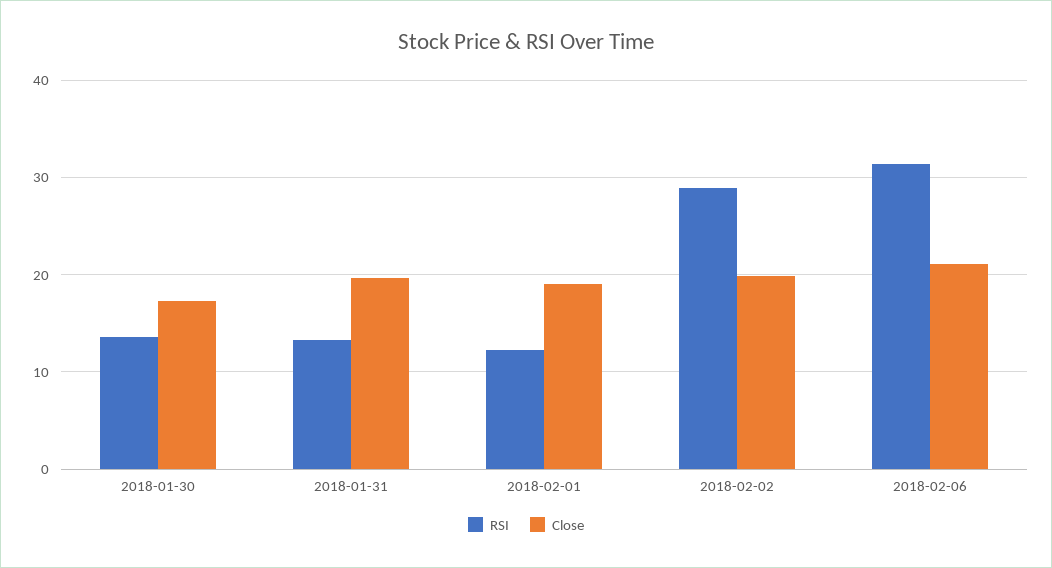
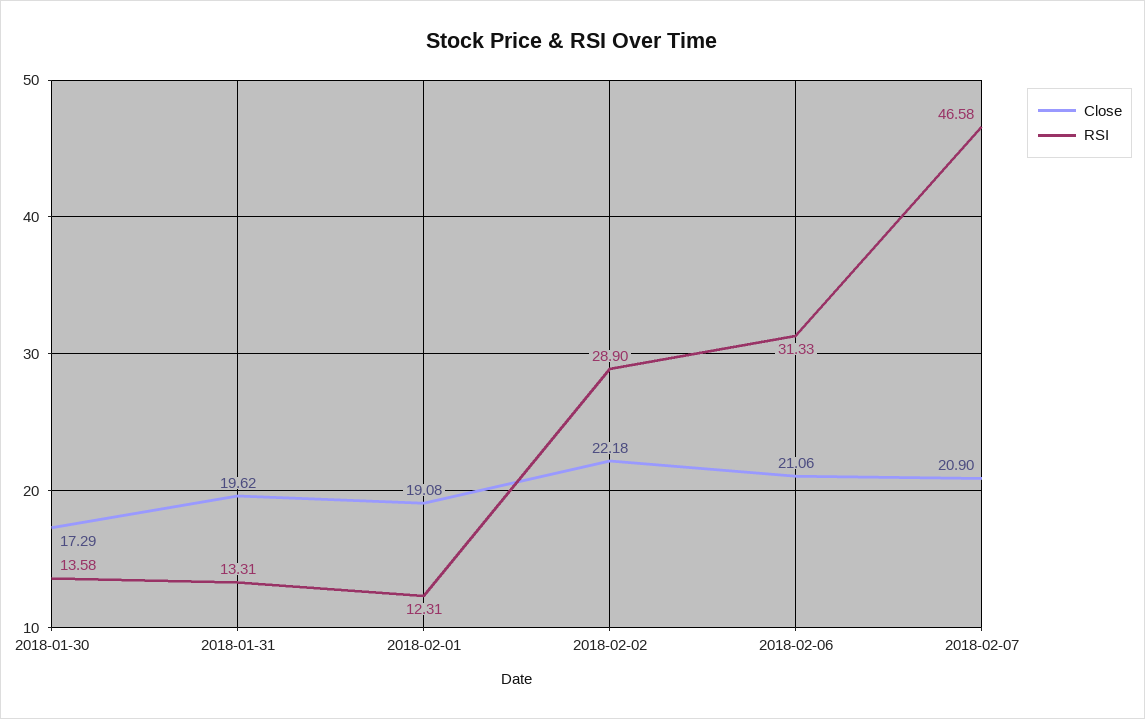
Close, 2018-02-02: 20 -> 22.18
Close, 2018-02-07: none -> 20.9
RSI, 2018-02-07: none -> 46.58

